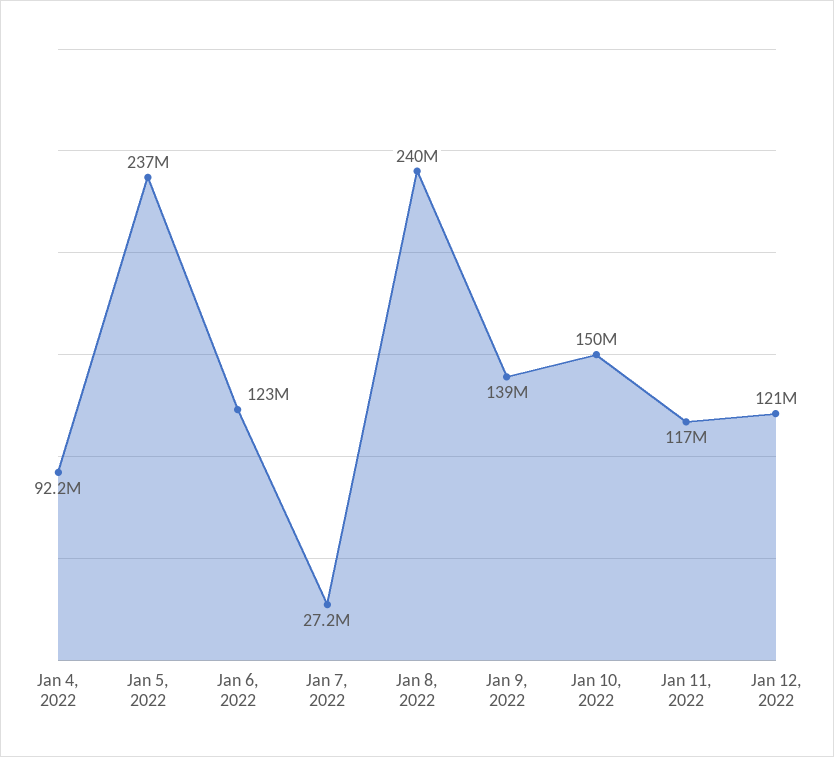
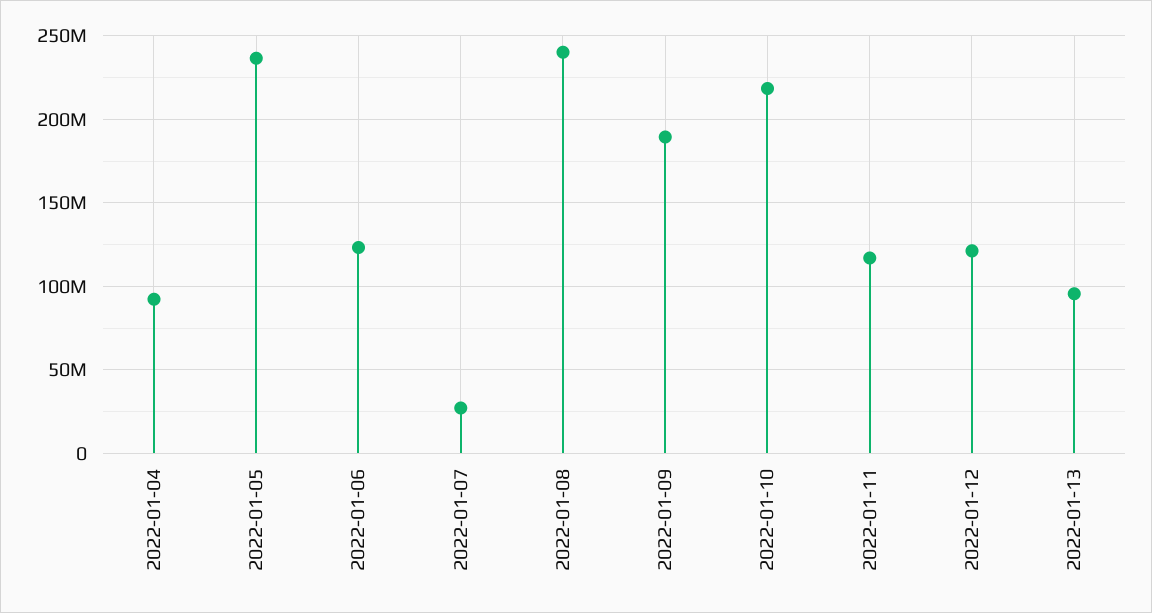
Jan 9, 2022: 139000000 -> 190000000
Jan 10, 2022: 150000000 -> 220000000
2022-01-13: none -> 95000000

